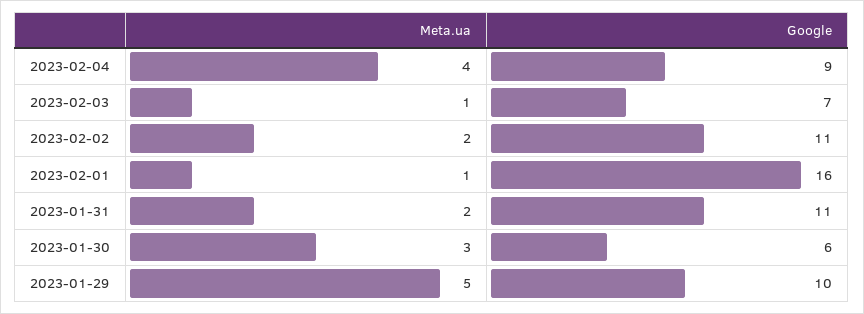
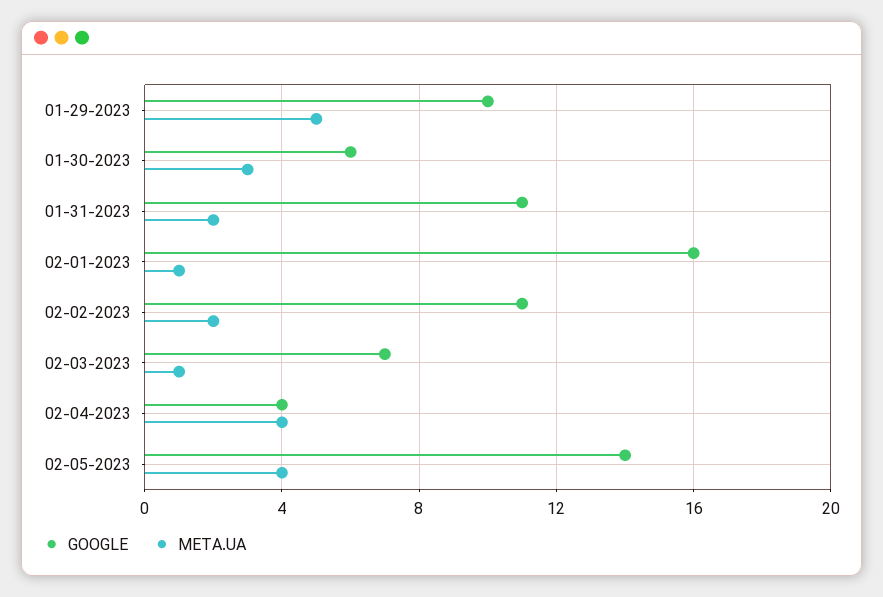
Google, 2023-02-04: 9 -> 4
Google, 02-05-2023: none -> 14
Meta.ua, 02-05-2023: none -> 4

